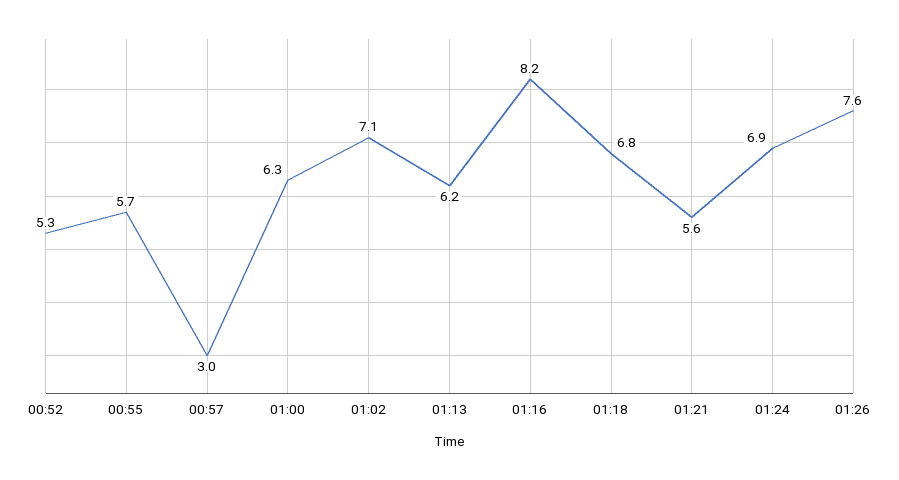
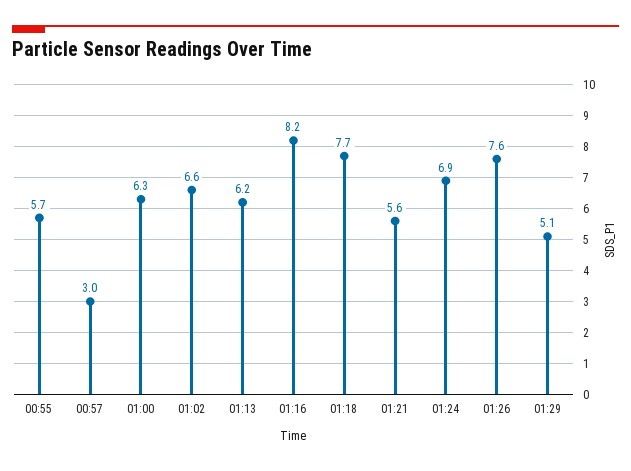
00:52: 5.3 -> none
01:02: 7.1 -> 6.6
01:18: 6.8 -> 7.7
01:29: none -> 5.1

